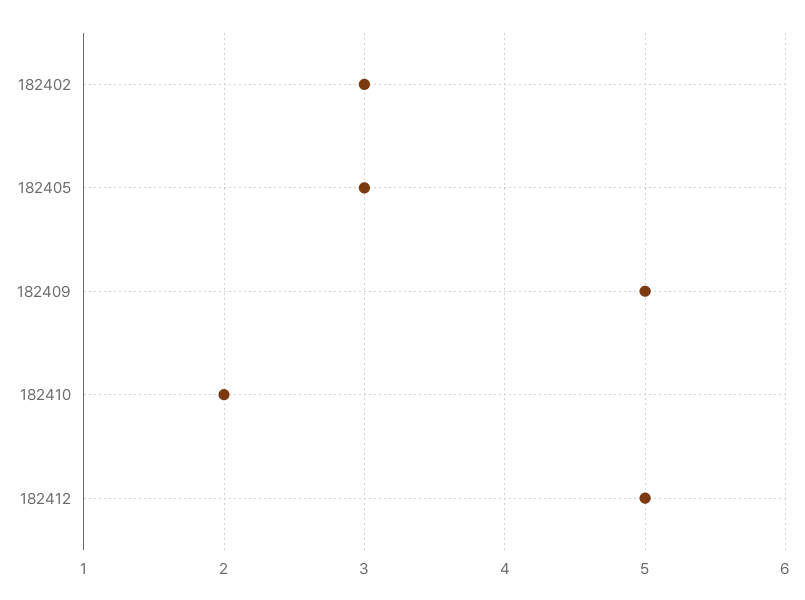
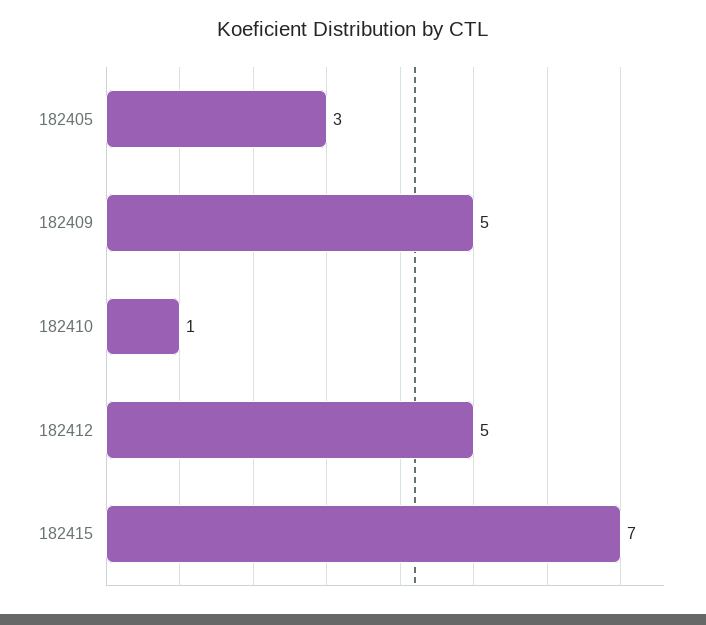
182402: 3 -> none
182410: 2 -> 1
182415: none -> 7

